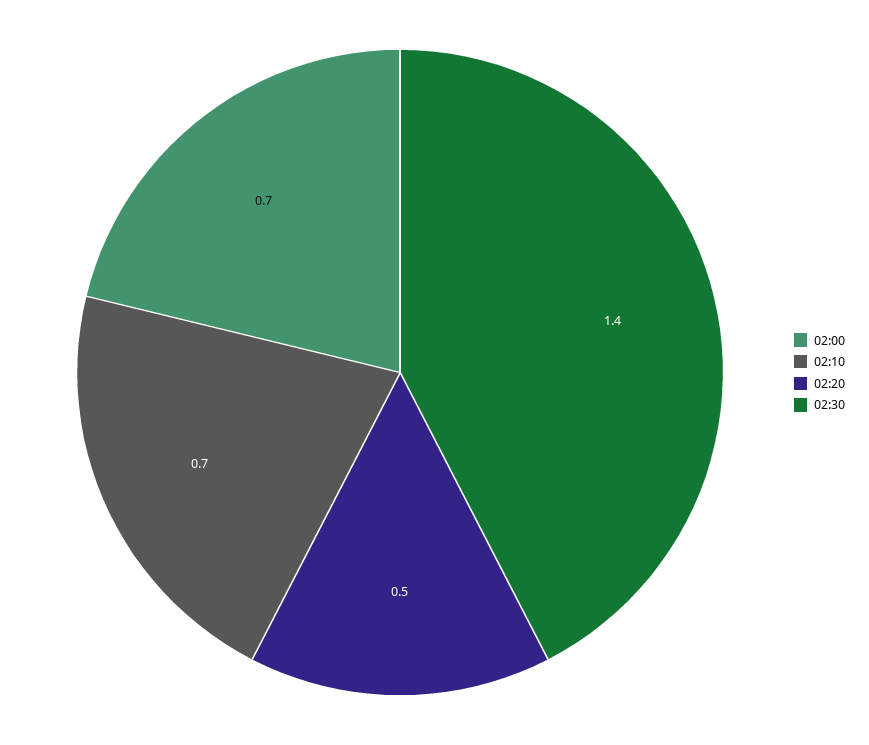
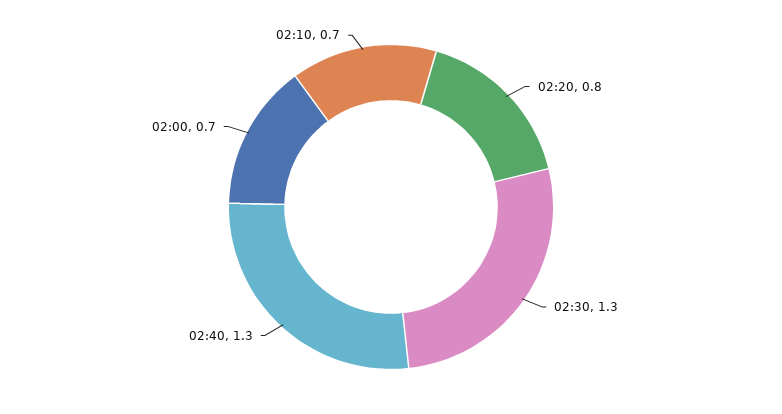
02:20: 0.5 -> 0.8
02:30: 1.4 -> 1.3
02:40: none -> 1.3

